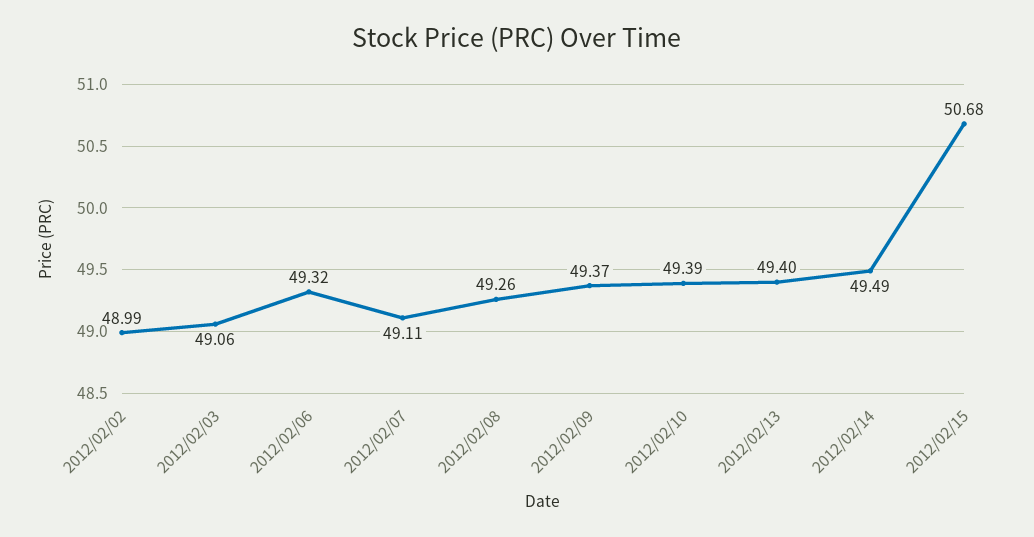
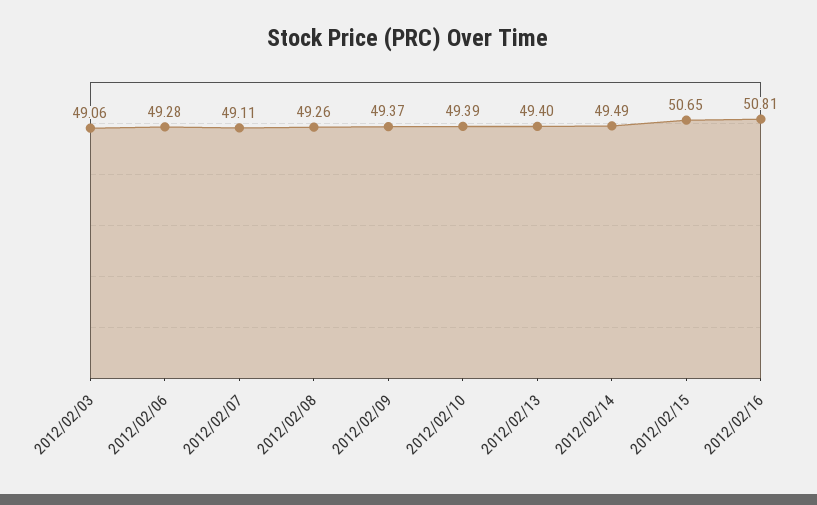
2012/02/02: 48.99 -> none
2012/02/06: 49.32 -> 49.28
2012/02/15: 50.68 -> 50.65
2012/02/16: none -> 50.81

